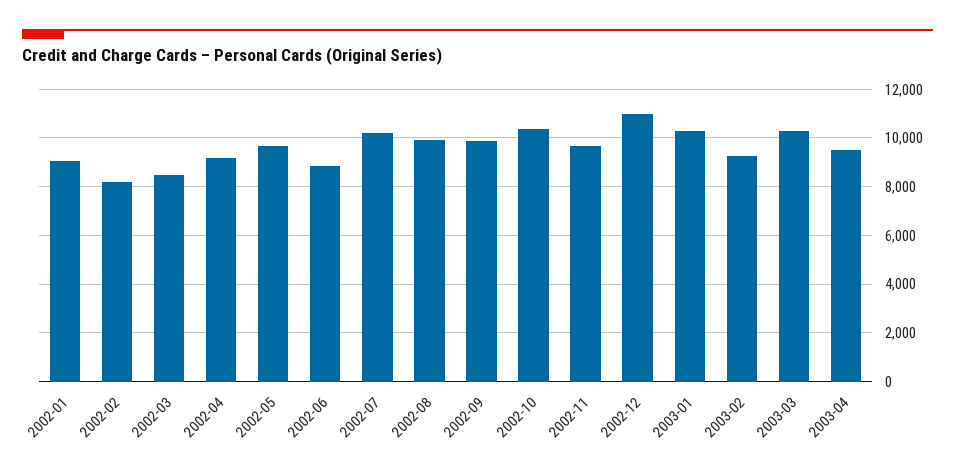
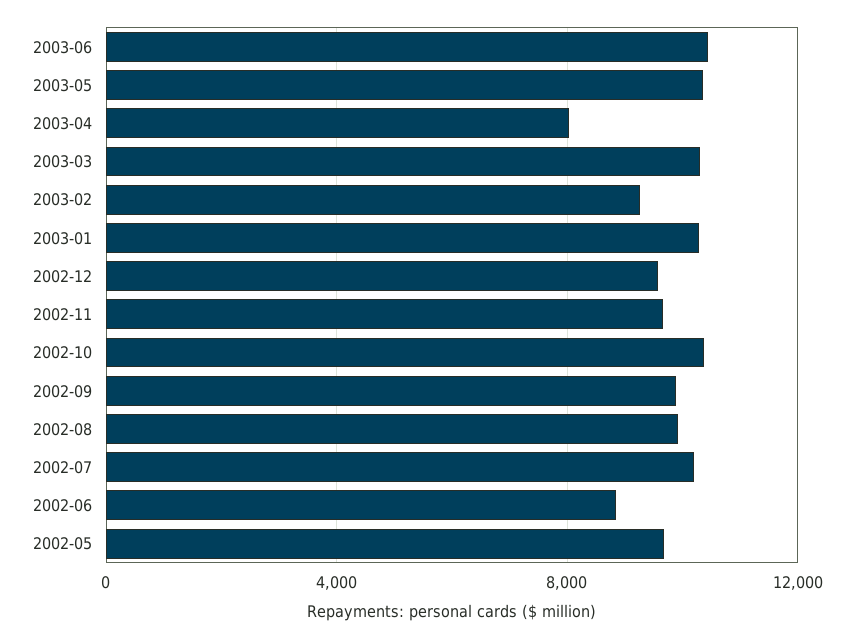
2002-01: 9000 -> none
2002-02: 8250 -> none
2002-03: 8500 -> none
2002-04: 9250 -> none
2002-12: 11000 -> 9500
2003-04: 9500 -> 8000
2003-06: none -> 10500
2003-05: none -> 10500

